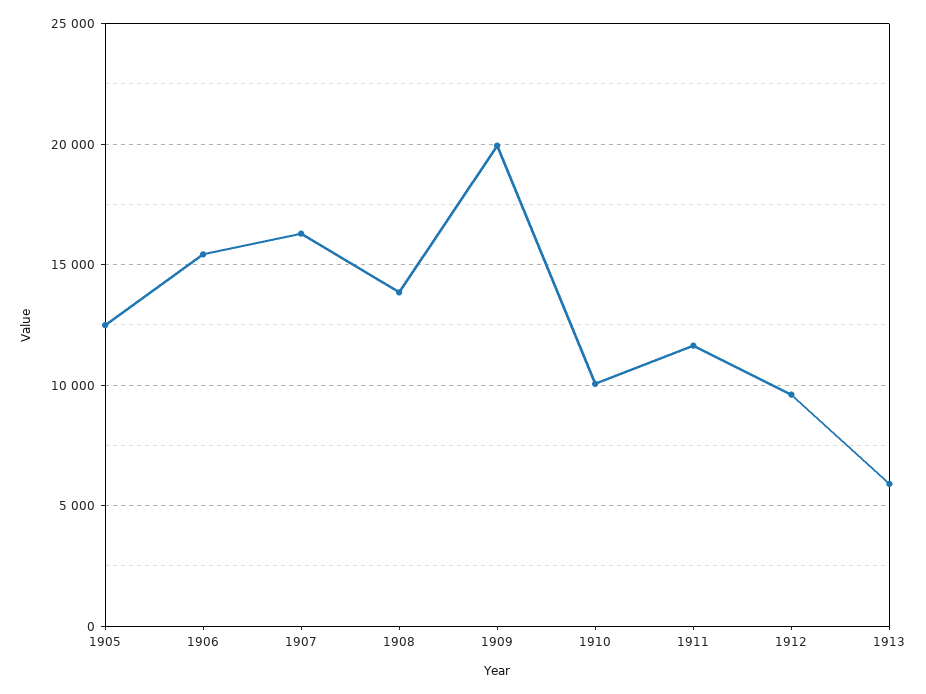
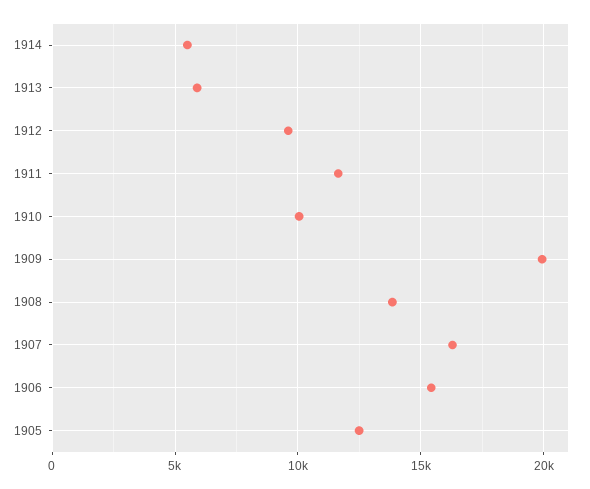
1914: none -> 5500

